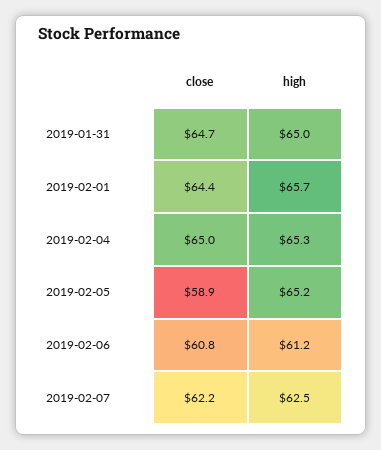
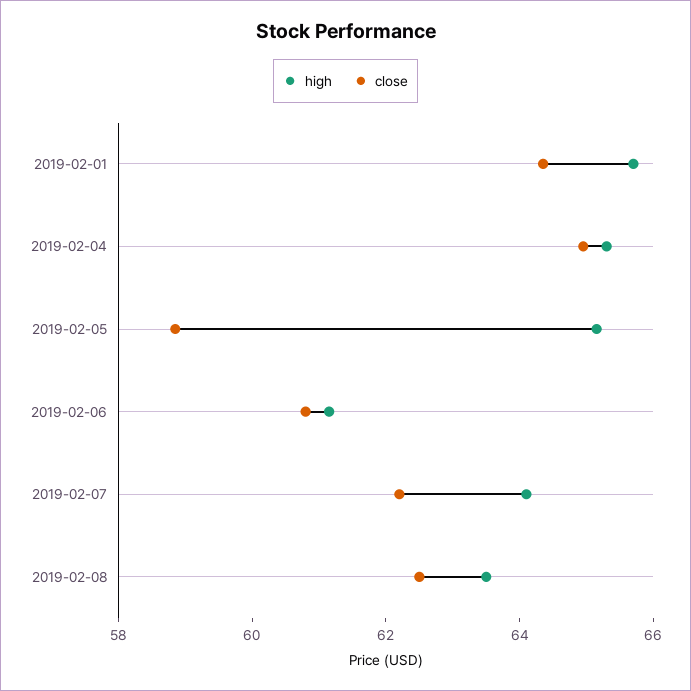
close, 2019-01-31: 64.7 -> none
high, 2019-01-31: 65 -> none
high, 2019-02-07: 62.5 -> 64
high, 2019-02-08: none -> 63.5
close, 2019-02-08: none -> 62.5

